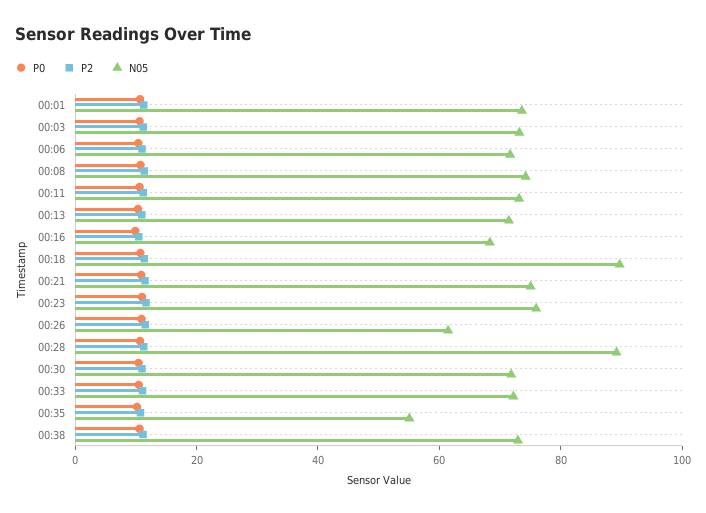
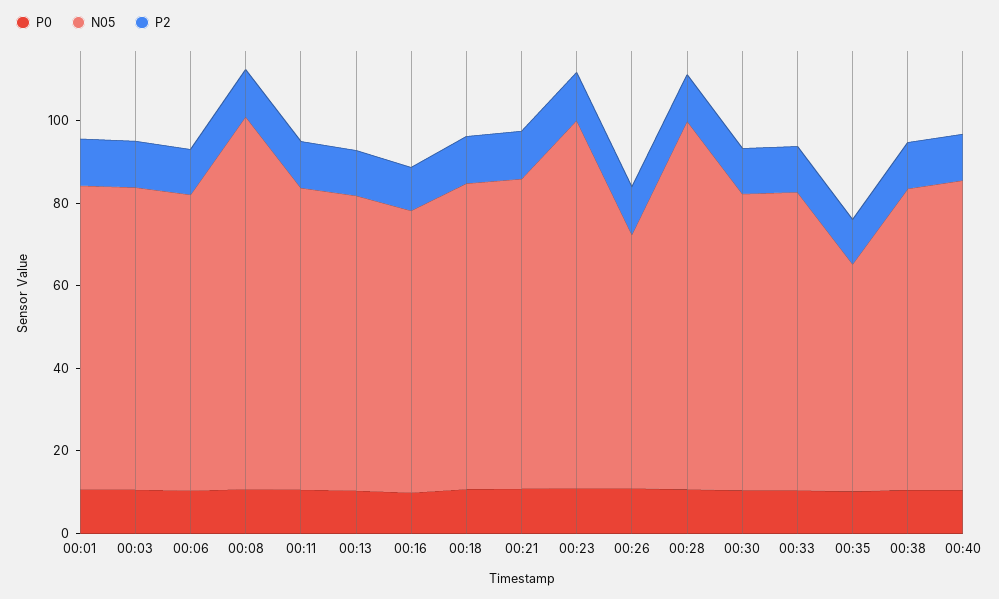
N05, 00:08: 75 -> 90
N05, 00:18: 90 -> 75
N05, 00:23: 75 -> 90
P0, 00:40: none -> 10
N05, 00:40: none -> 75
P2, 00:40: none -> 10

